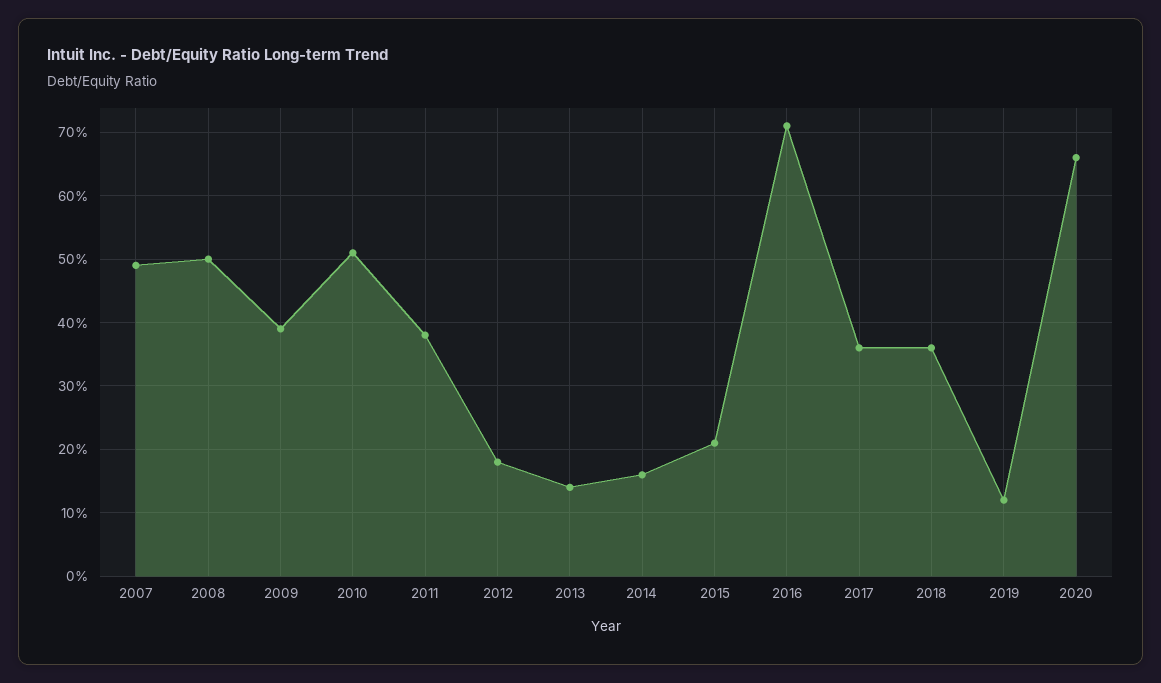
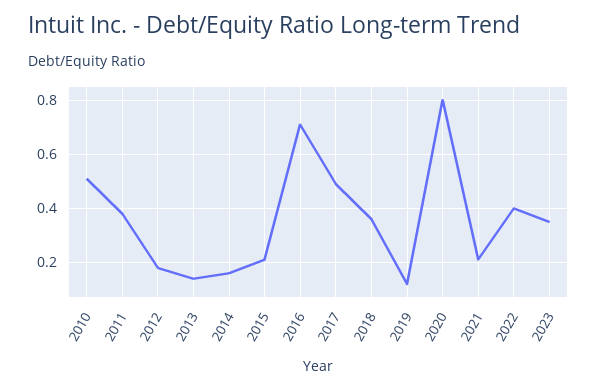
2007: 0.49 -> none
2008: 0.5 -> none
2009: 0.39 -> none
2017: 0.36 -> 0.5
2020: 0.66 -> 0.8
2021: none -> 0.2
2022: none -> 0.4
2023: none -> 0.35

